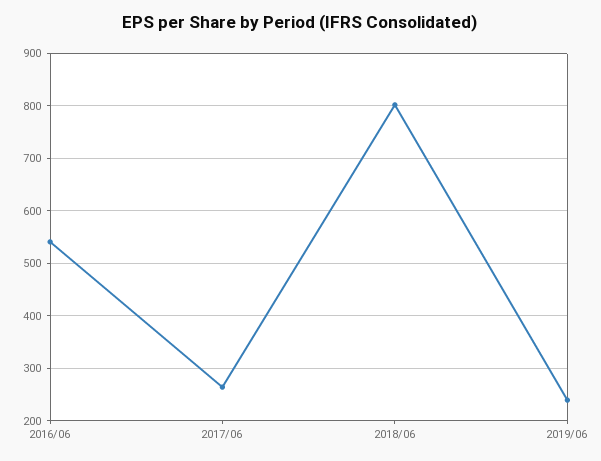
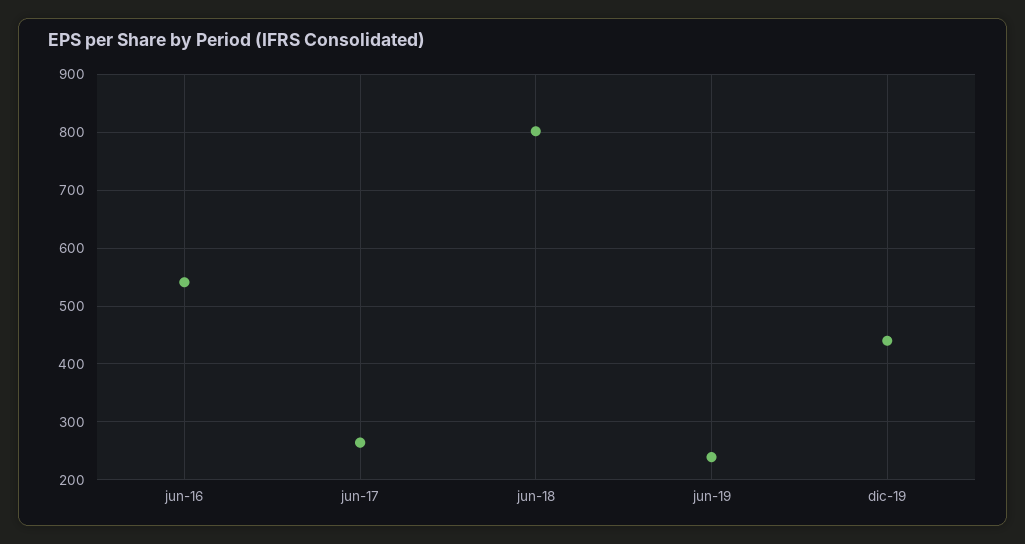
dic-19: none -> 440

